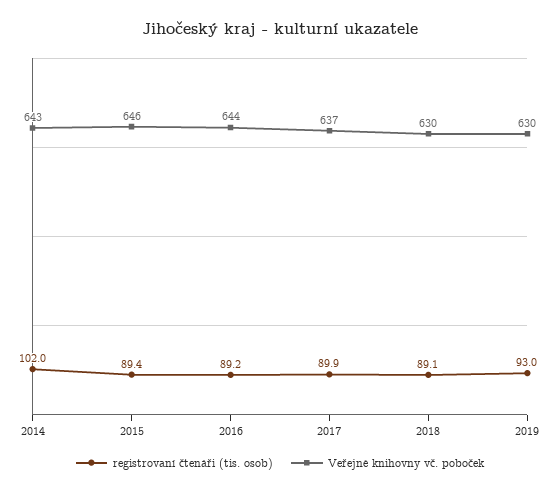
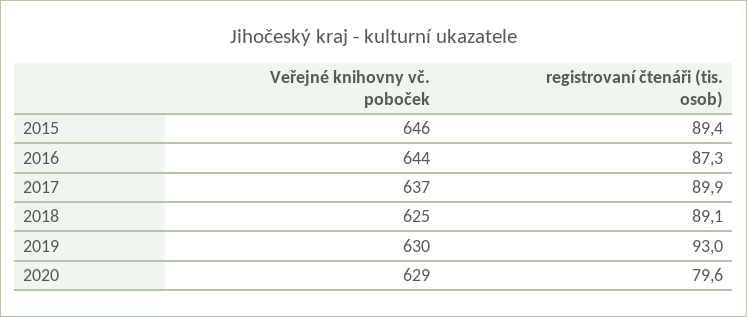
registrovaní čtenáři (tis. osob), 2014: 102 -> none
Veřejné knihovny vč. poboček, 2014: 643 -> none
registrovaní čtenáři (tis. osob), 2016: 89.2 -> 87.3
Veřejné knihovny vč. poboček, 2018: 630 -> 625
Veřejné knihovny vč. poboček, 2020: none -> 629
registrovaní čtenáři (tis. osob), 2020: none -> 79.6

